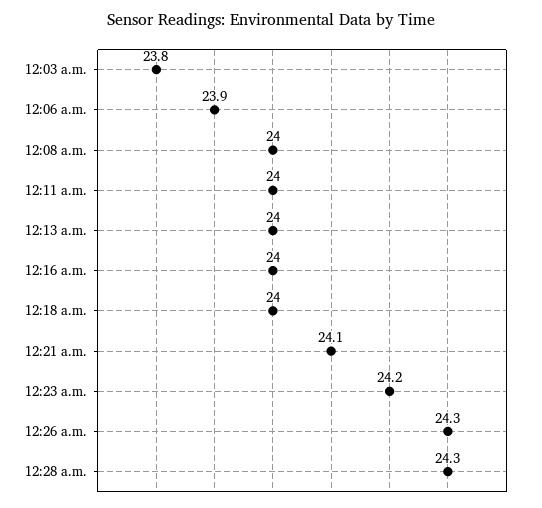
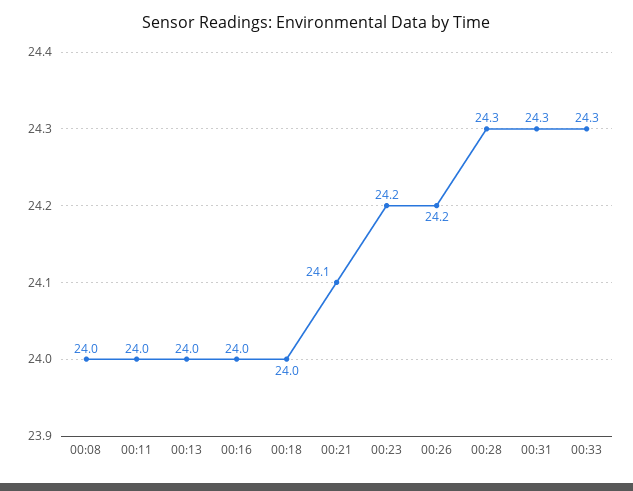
12:03 a.m.: 23.8 -> none
12:06 a.m.: 23.9 -> none
12:26 a.m.: 24.3 -> 24.2
00:31: none -> 24.3
00:33: none -> 24.3

